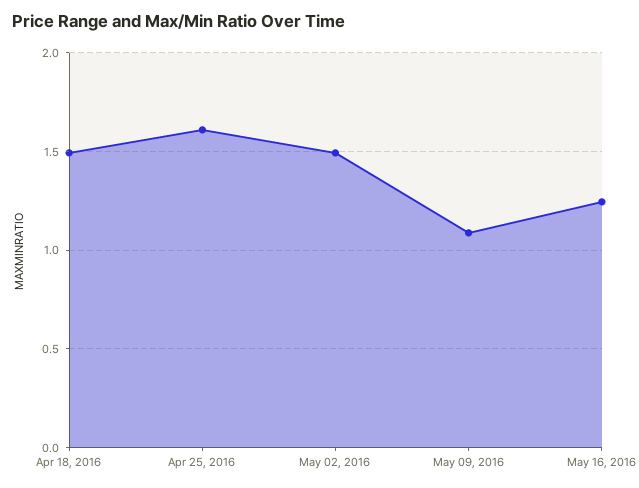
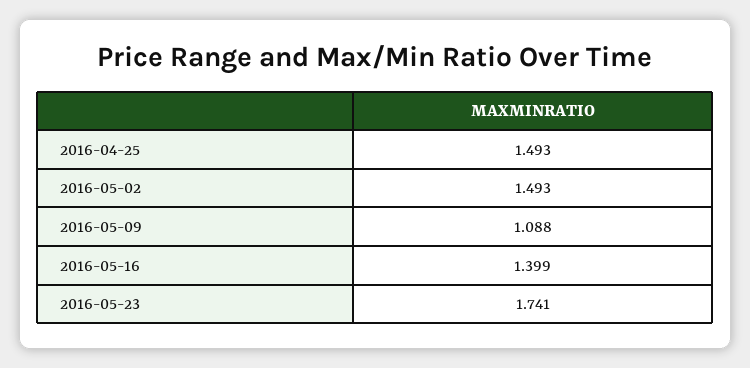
Apr 18, 2016: 1.5 -> none
Apr 25, 2016: 1.6 -> 1.493
May 16, 2016: 1.25 -> 1.399
2016-05-23: none -> 1.741

